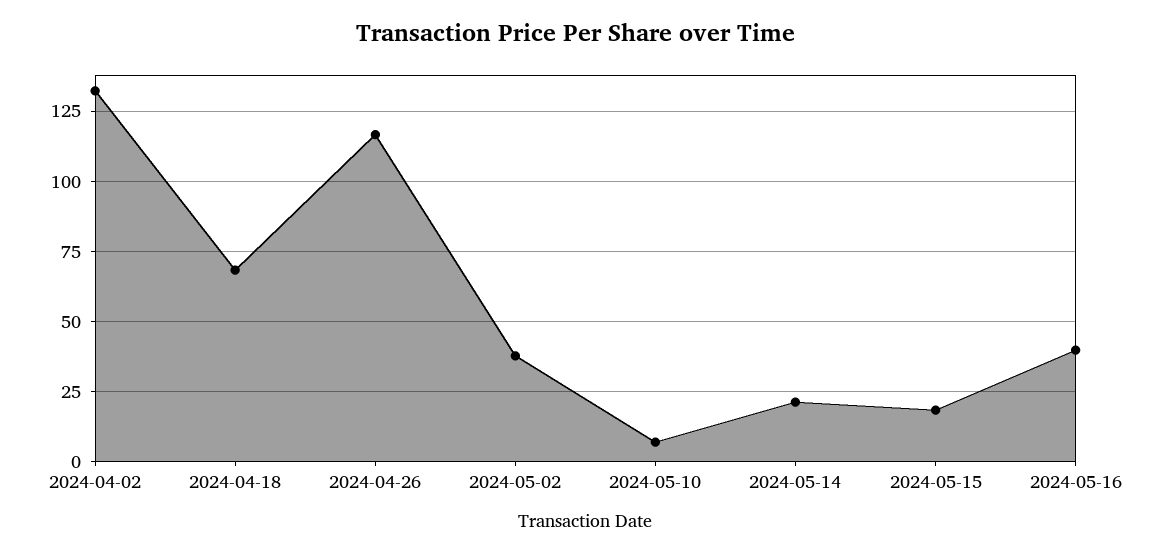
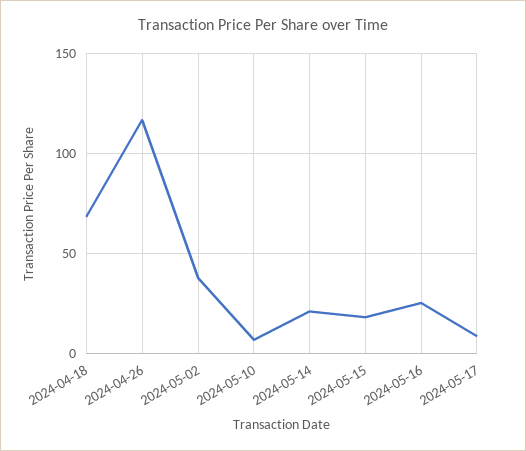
2024-04-02: 132.5 -> none
2024-05-16: 40 -> 25
2024-05-17: none -> 10

